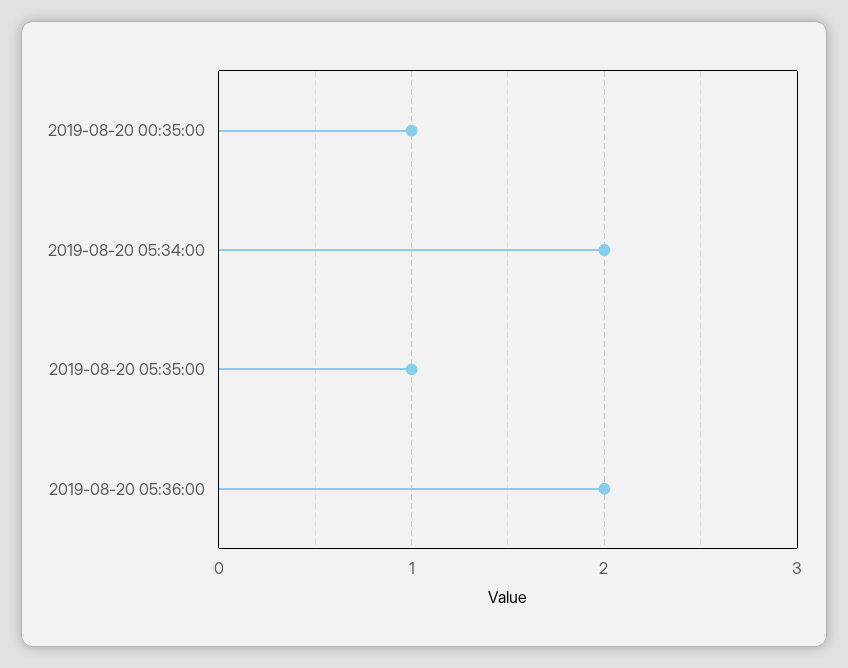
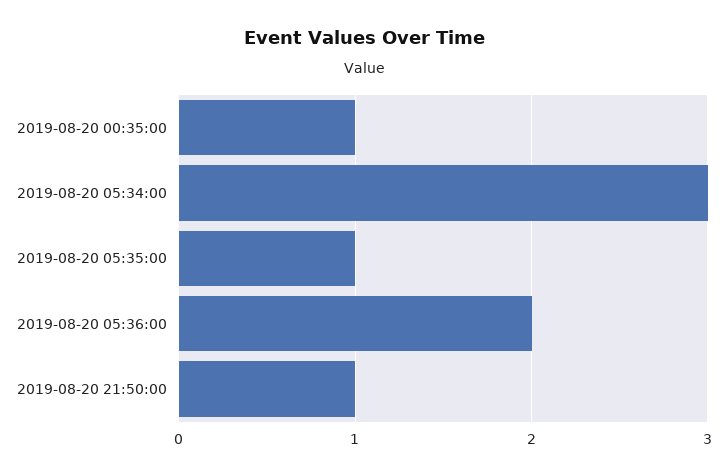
2019-08-20 05:34:00: 2 -> 3
2019-08-20 21:50:00: none -> 1

